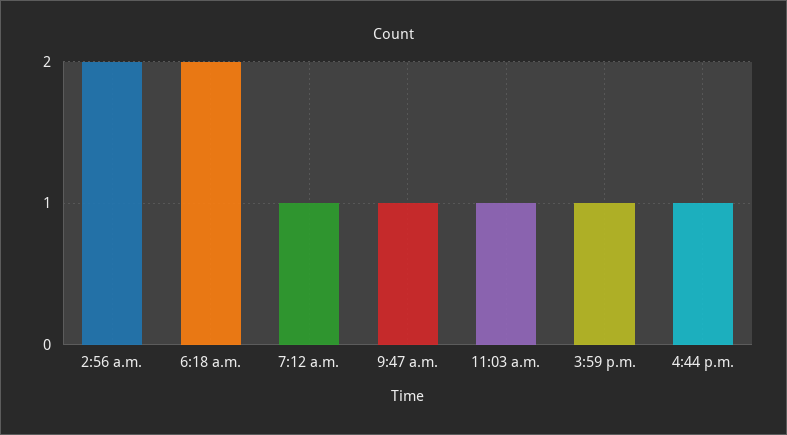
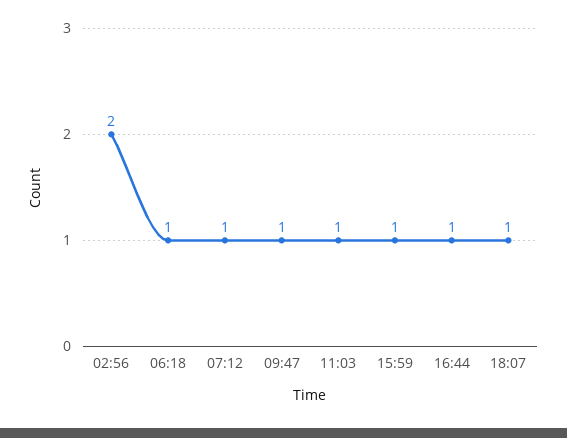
6:18 a.m.: 2 -> 1
18:07: none -> 1

